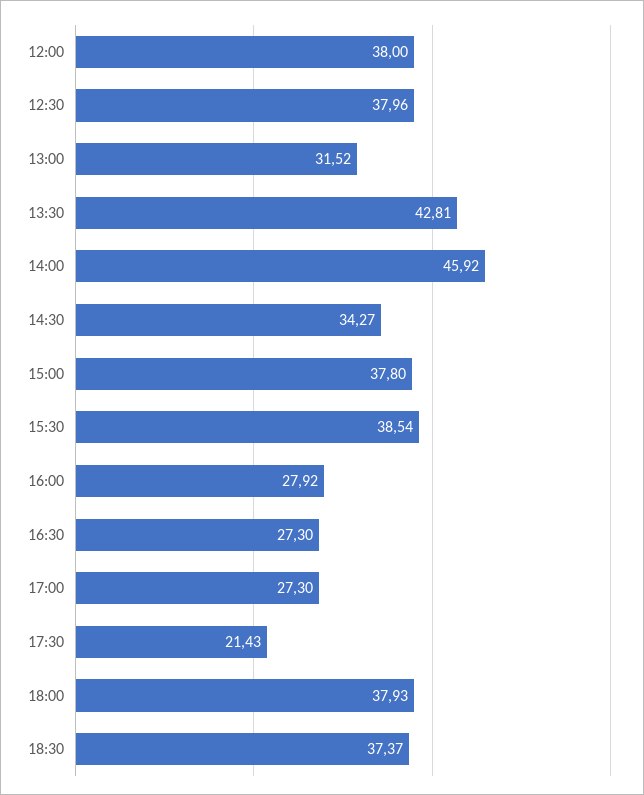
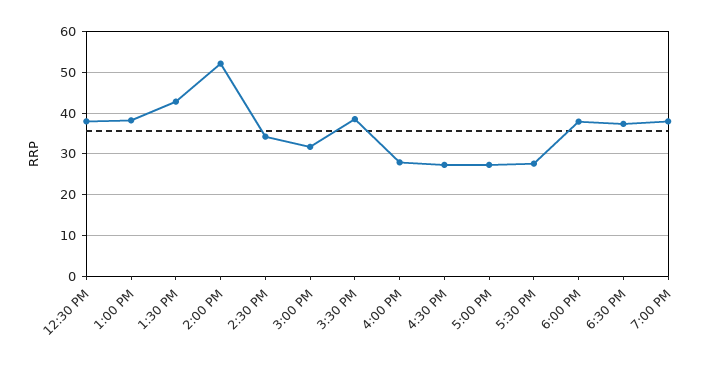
12:00: 38 -> none
13:00: 31.52 -> 38
14:00: 45.92 -> 52
15:00: 37.8 -> 32
17:30: 21.43 -> 28
7:00 PM: none -> 38

